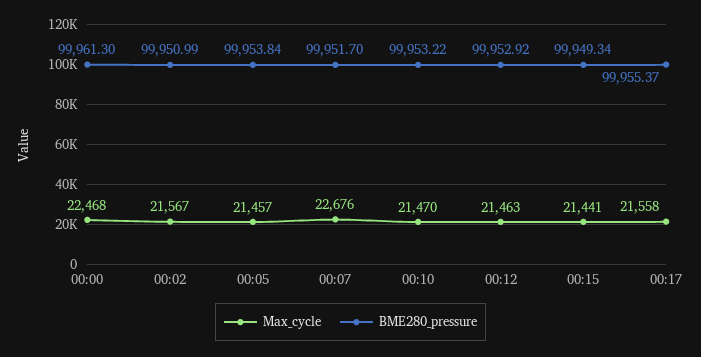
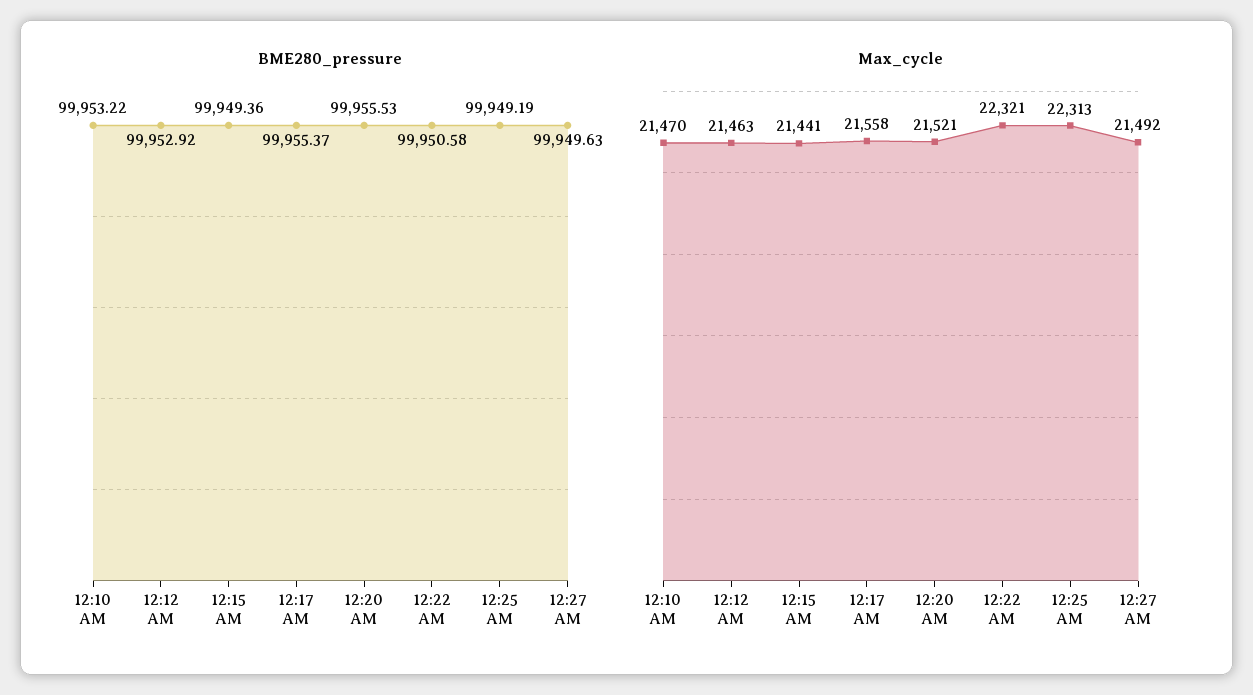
Max_cycle, 00:00: 22468 -> none
BME280_pressure, 00:00: 99961.3 -> none
Max_cycle, 00:02: 21567 -> none
BME280_pressure, 00:02: 99950.99 -> none
Max_cycle, 00:05: 21457 -> none
BME280_pressure, 00:05: 99953.84 -> none
Max_cycle, 00:07: 22676 -> none
BME280_pressure, 00:07: 99951.7 -> none
BME280_pressure, 00:15: 99949.34 -> 99949.36
BME280_pressure, 12:20 AM: none -> 99955.53
BME280_pressure, 12:22 AM: none -> 99950.58
BME280_pressure, 12:25 AM: none -> 99949.19
BME280_pressure, 12:27 AM: none -> 99949.63
Max_cycle, 12:20 AM: none -> 21521
Max_cycle, 12:22 AM: none -> 22321
Max_cycle, 12:25 AM: none -> 22313
Max_cycle, 12:27 AM: none -> 21492

